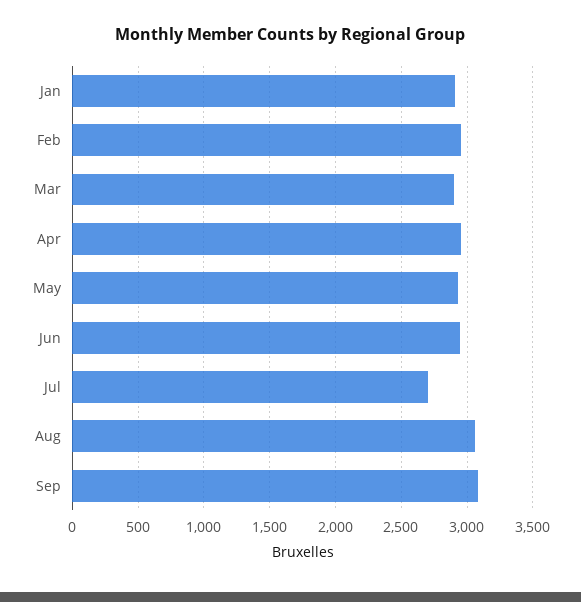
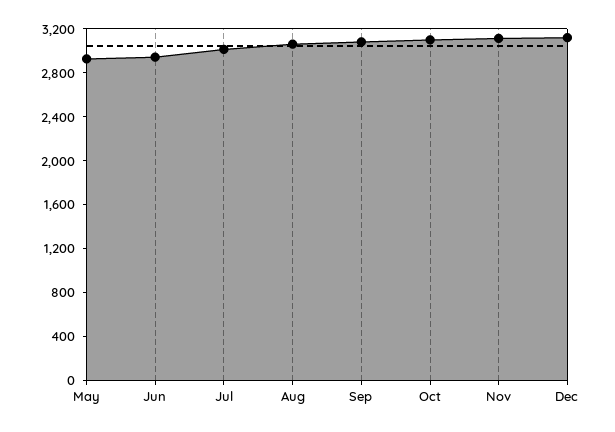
Jan: 2900 -> none
Feb: 2950 -> none
Mar: 2900 -> none
Apr: 2950 -> none
Jul: 2700 -> 3000
Oct: none -> 3100
Nov: none -> 3100
Dec: none -> 3100

